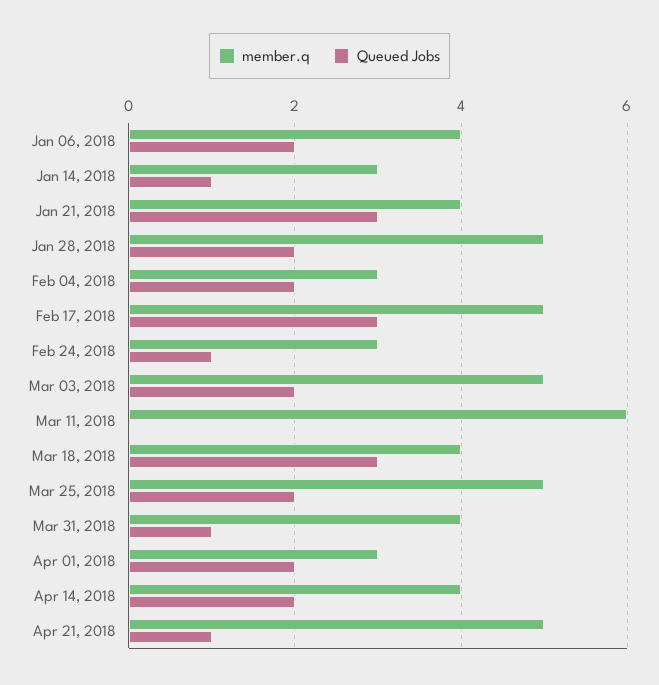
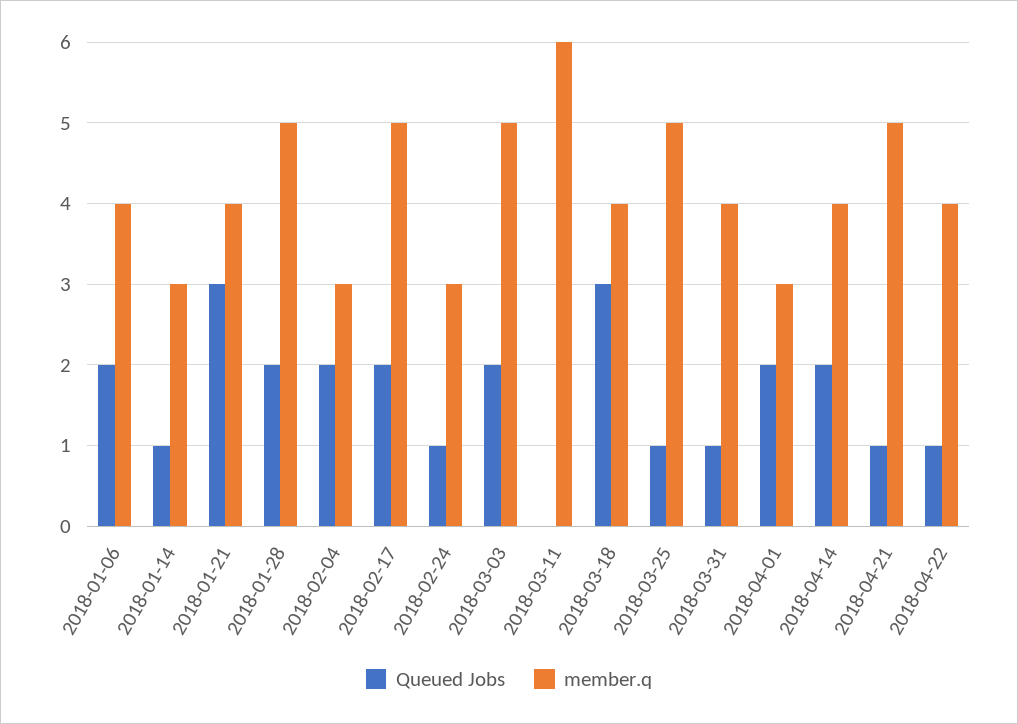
Queued Jobs, Feb 17, 2018: 3 -> 2
Queued Jobs, Mar 25, 2018: 2 -> 1
Queued Jobs, 2018-04-22: none -> 1
member.q, 2018-04-22: none -> 4

